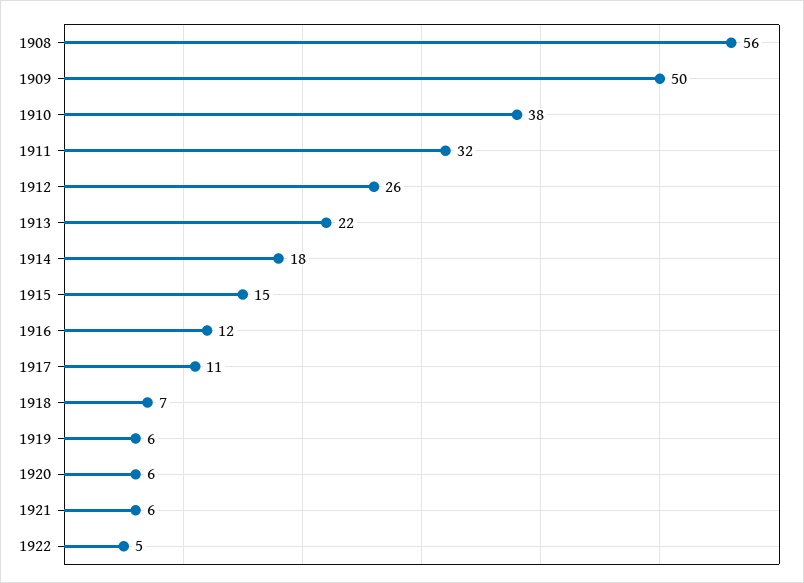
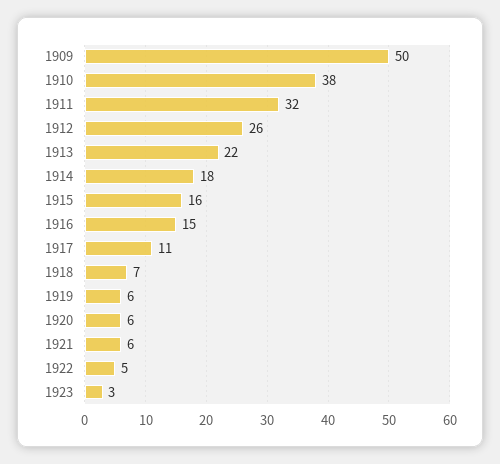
1908: 56 -> none
1915: 15 -> 16
1916: 12 -> 15
1923: none -> 3

